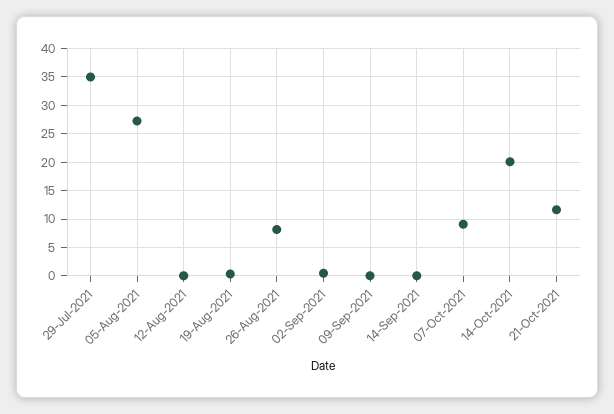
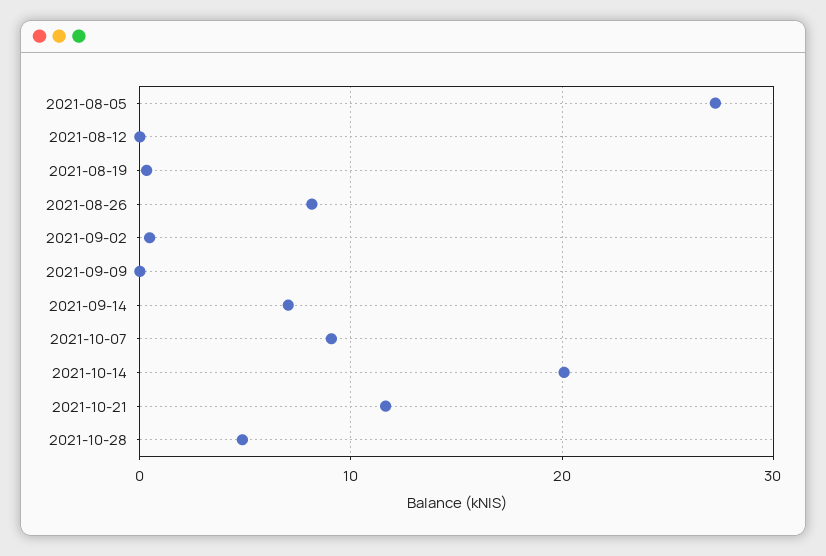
29-Jul-2021: 35 -> none
14-Sep-2021: 0 -> 7
2021-10-28: none -> 5

